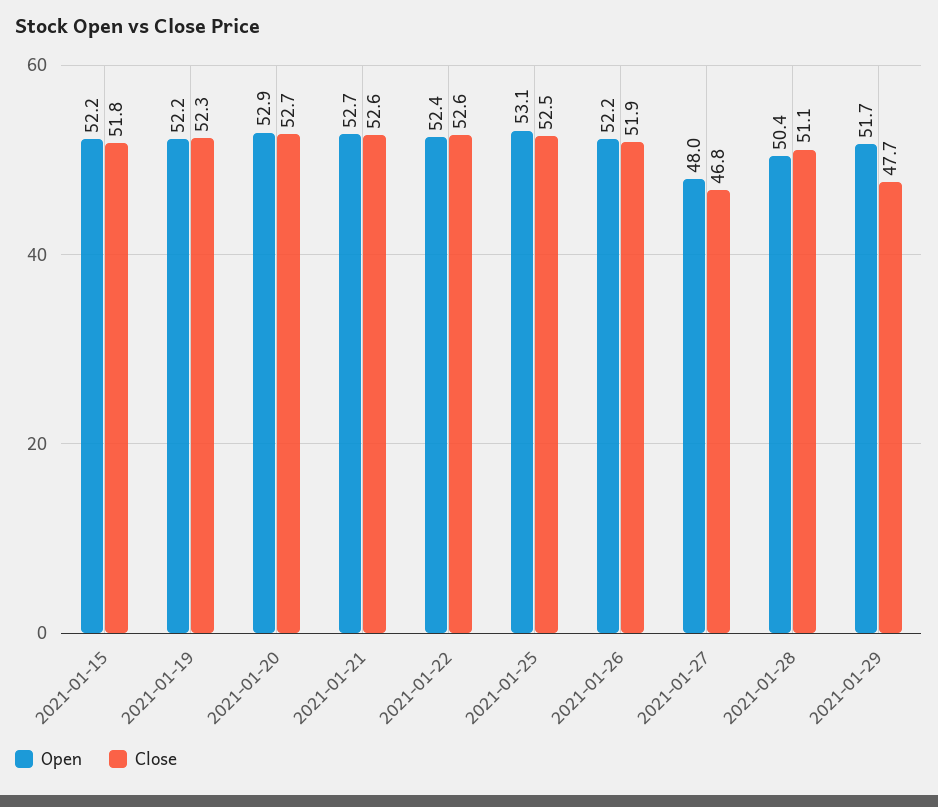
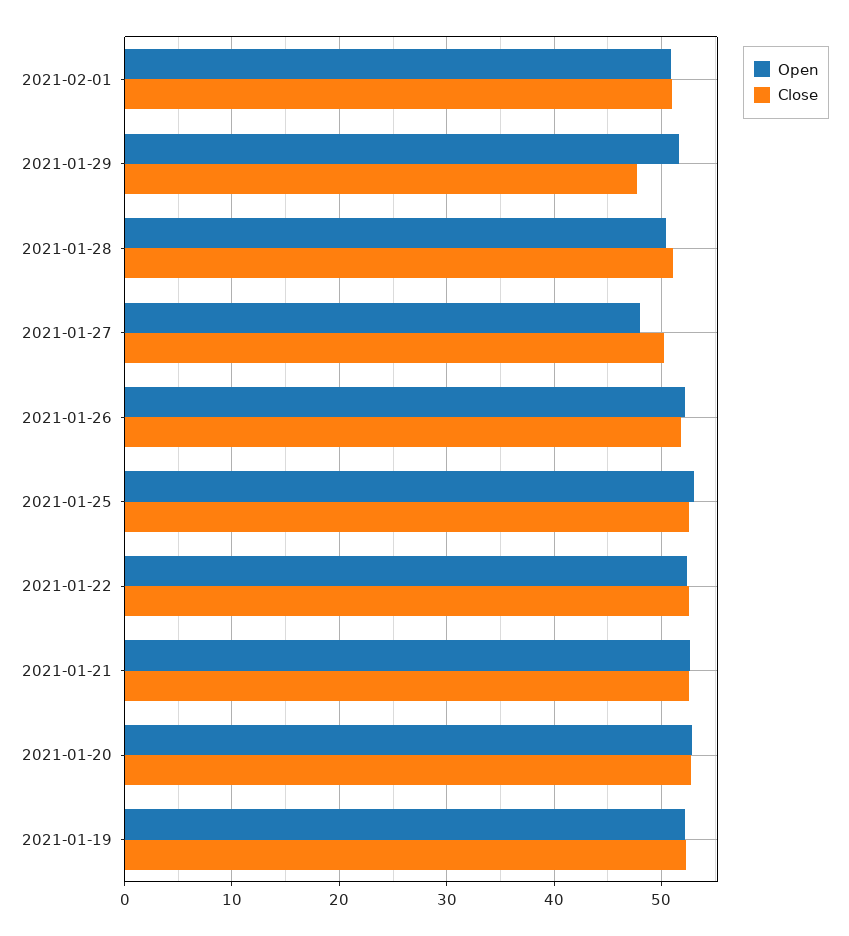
Open, 2021-01-15: 52.2 -> none
Close, 2021-01-15: 51.8 -> none
Close, 2021-01-27: 46.8 -> 50
Open, 2021-02-01: none -> 51
Close, 2021-02-01: none -> 51

